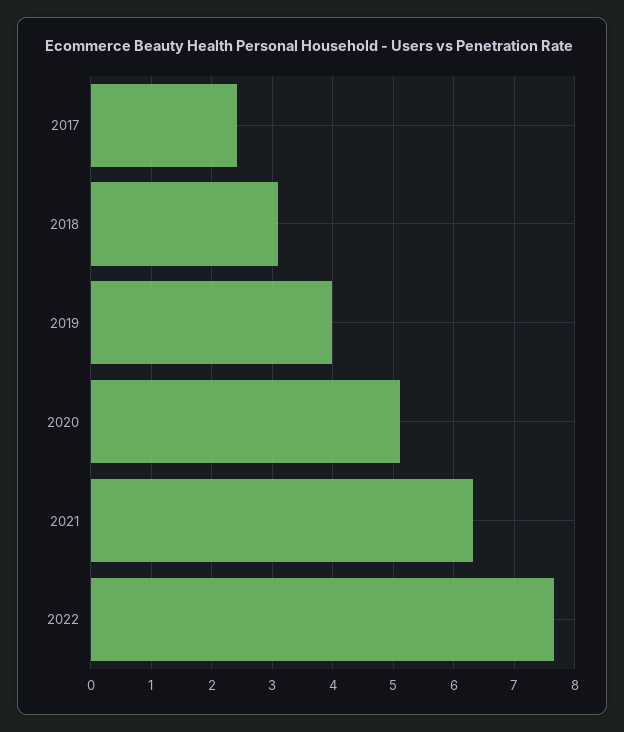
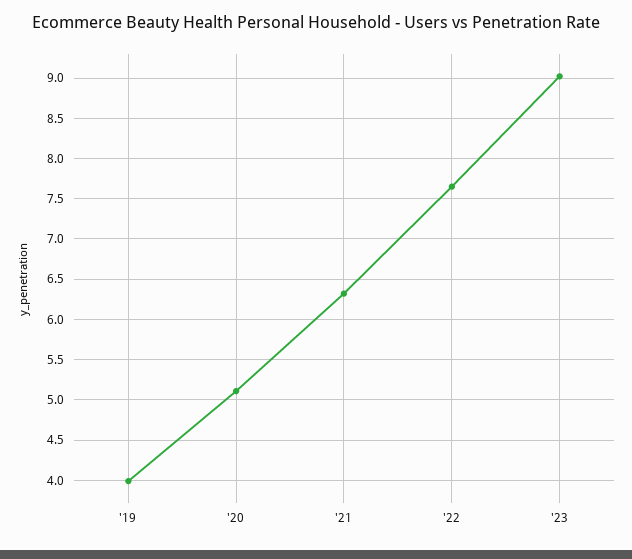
2017: 2.4 -> none
2018: 3.1 -> none
'23: none -> 9

